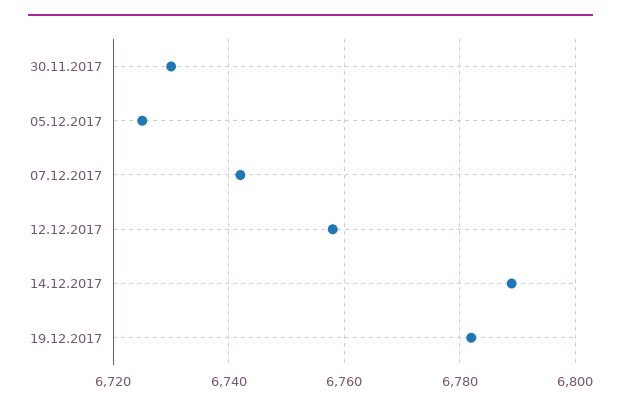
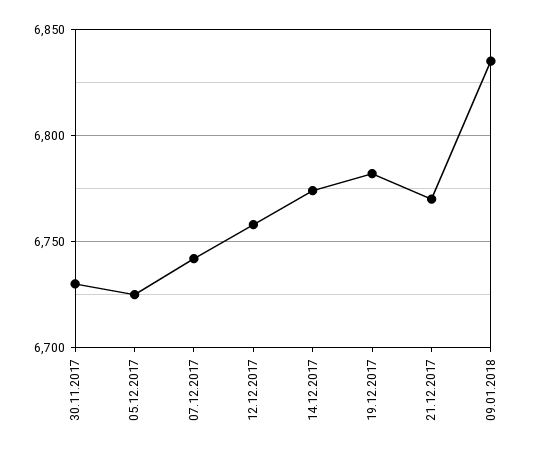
14.12.2017: 6790 -> 6775
21.12.2017: none -> 6770
09.01.2018: none -> 6835

